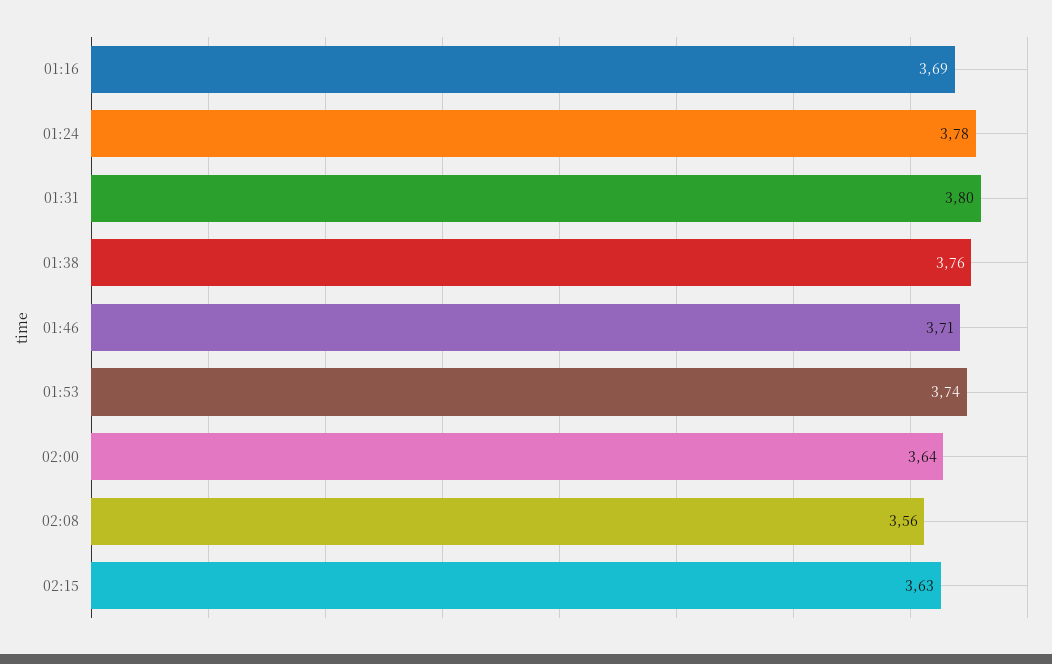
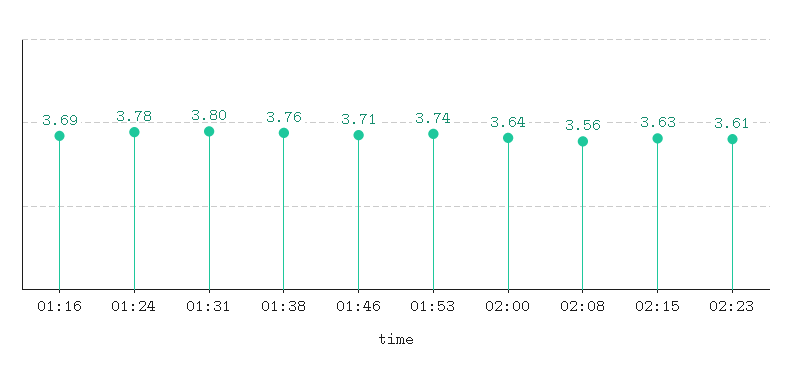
02:23: none -> 3.61

